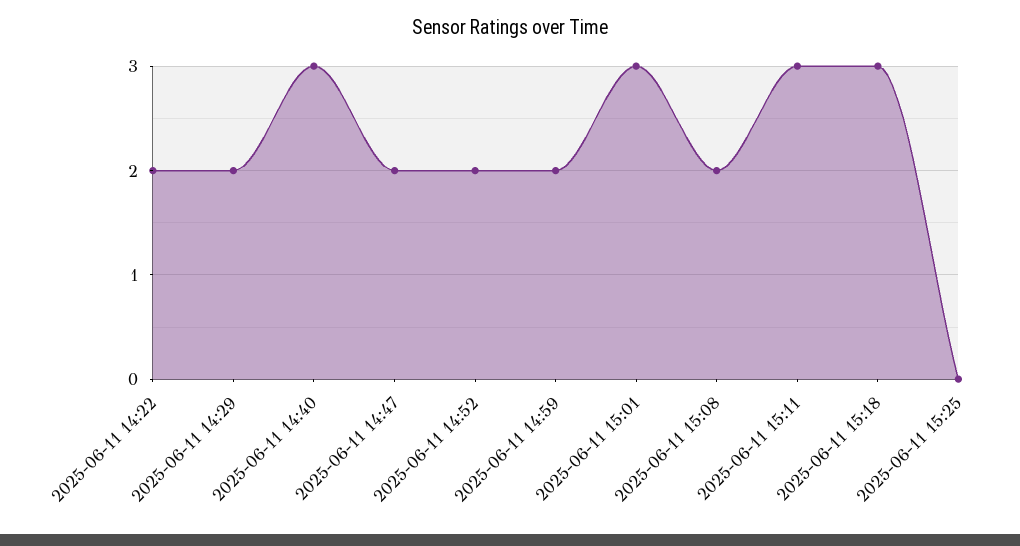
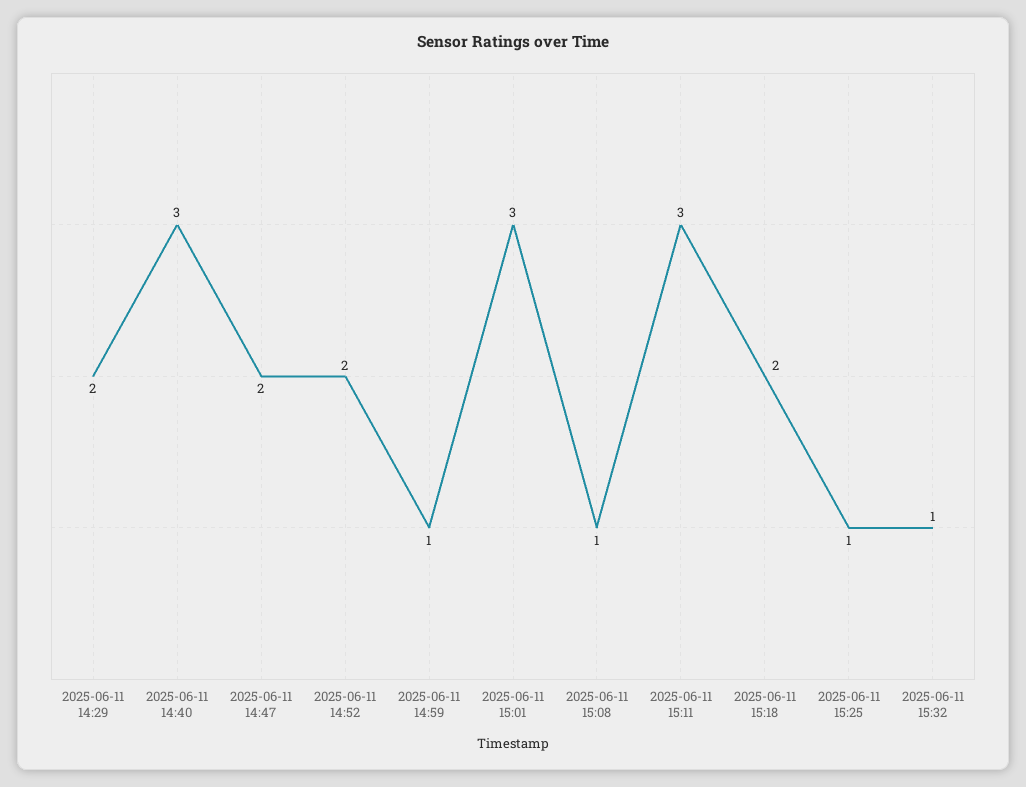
2025-06-11 14:22: 2 -> none
2025-06-11 14:59: 2 -> 1
2025-06-11 15:08: 2 -> 1
2025-06-11 15:18: 3 -> 2
2025-06-11 15:25: 0 -> 1
2025-06-11 15:32: none -> 1

